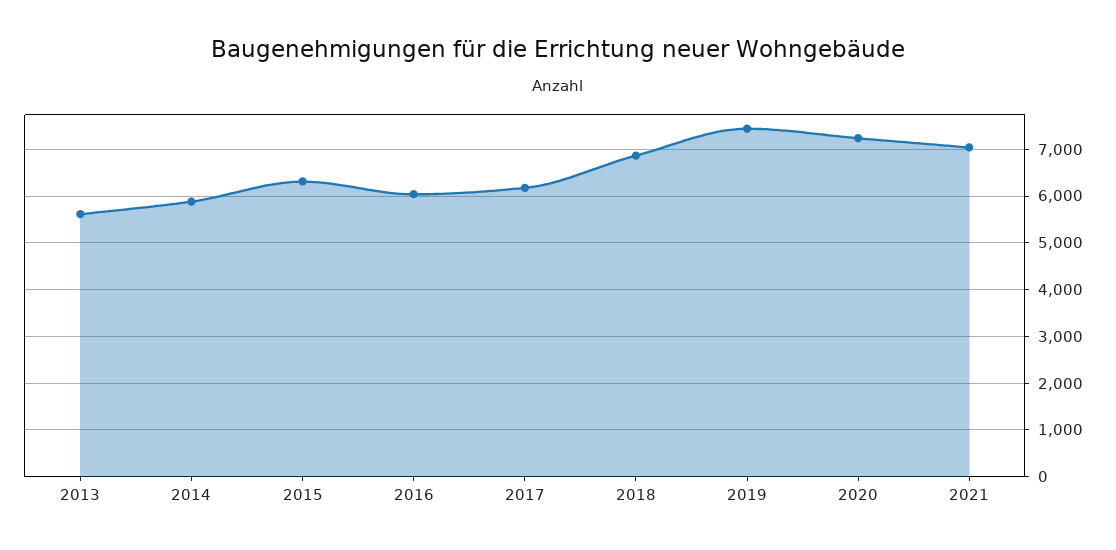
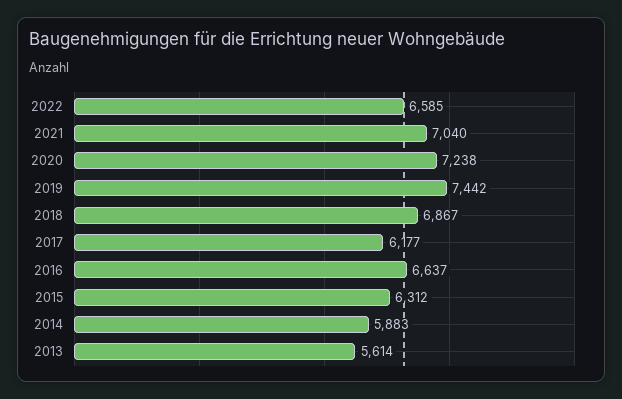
2016: 6000 -> 6637
2022: none -> 6585

